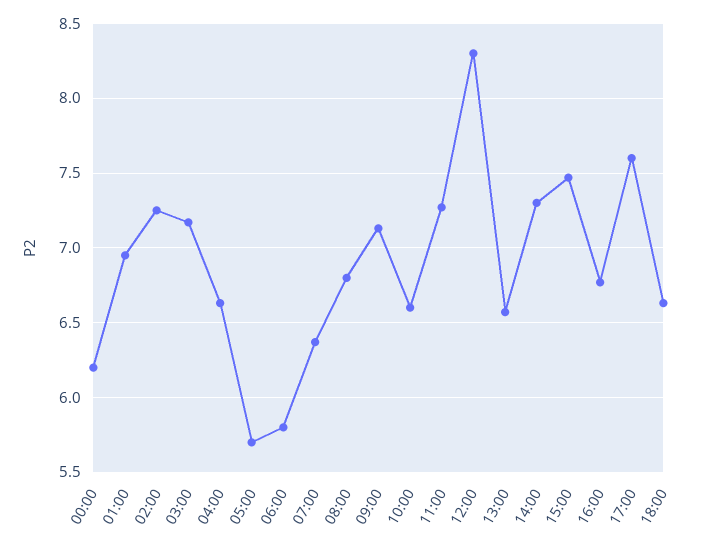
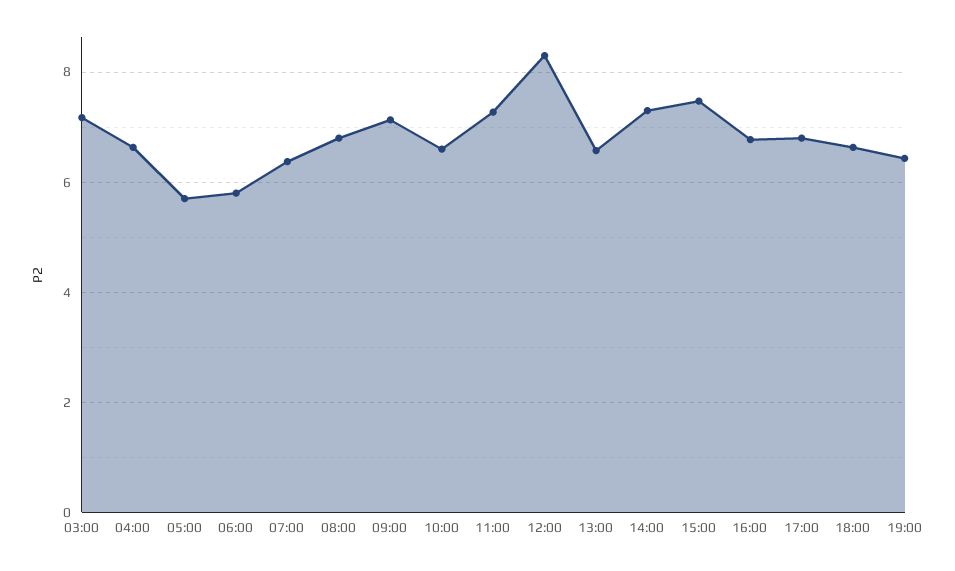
00:00: 6.2 -> none
01:00: 6.95 -> none
02:00: 7.25 -> none
17:00: 7.6 -> 6.8
19:00: none -> 6.4

